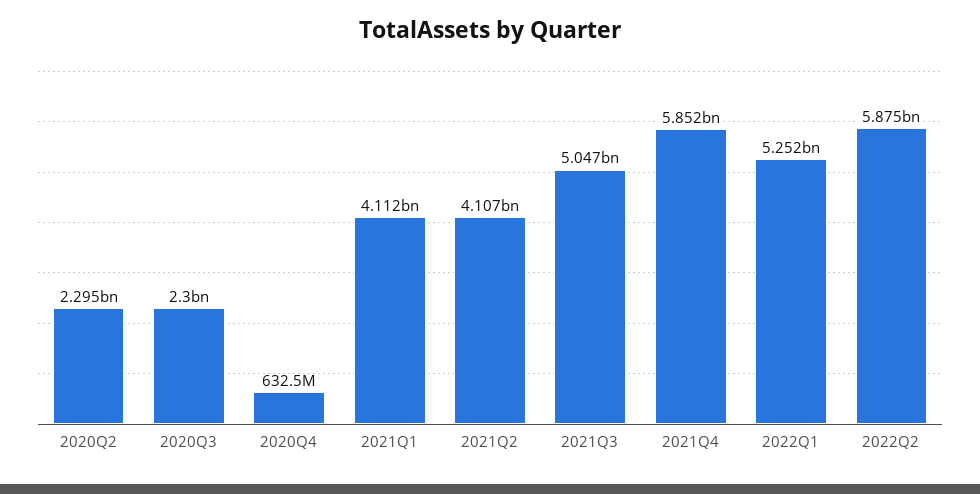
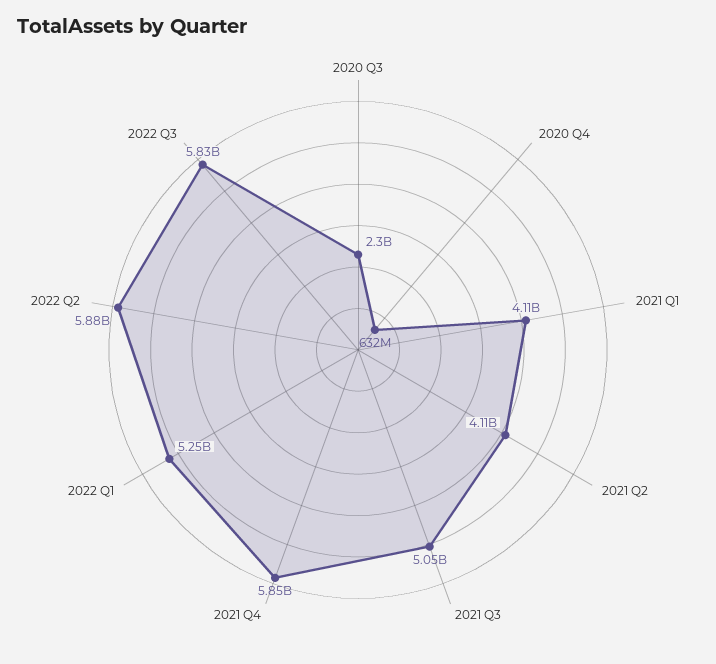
2020Q2: 2295000000 -> none
2022 Q3: none -> 5830000000

